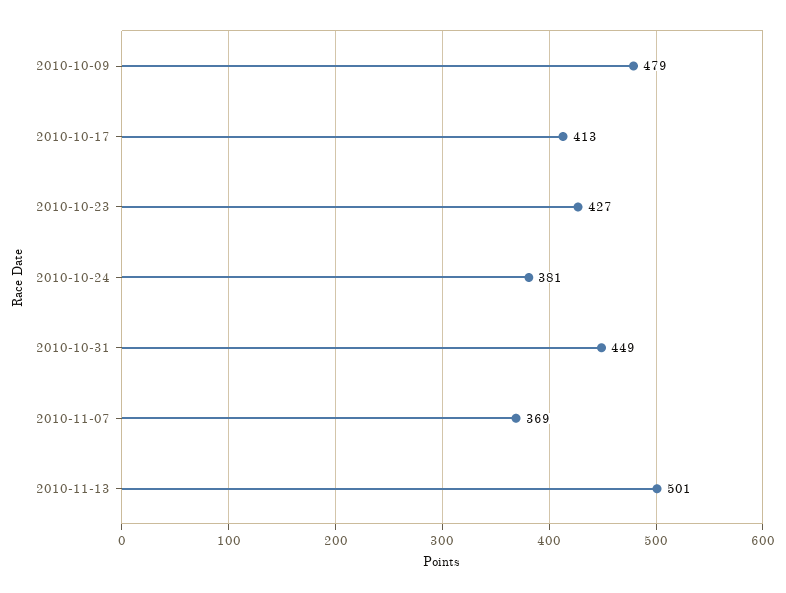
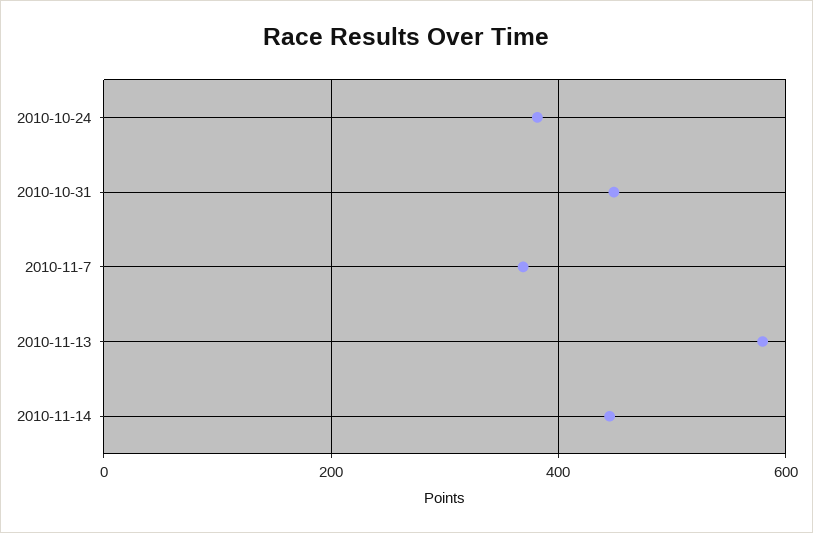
2010-10-09: 479 -> none
2010-10-17: 413 -> none
2010-10-23: 427 -> none
2010-11-13: 501 -> 580
2010-11-14: none -> 440

